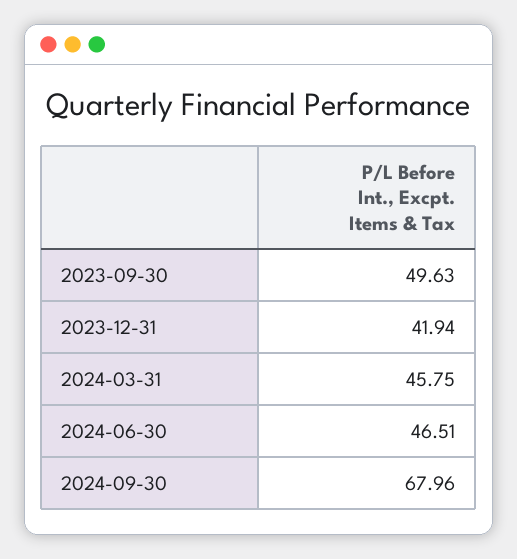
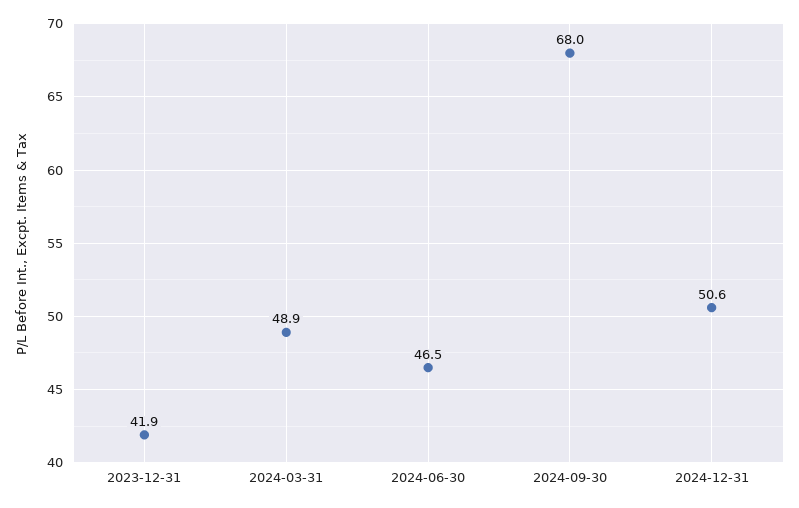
2023-09-30: 49.63 -> none
2024-03-31: 45.75 -> 48.9
2024-12-31: none -> 50.6

